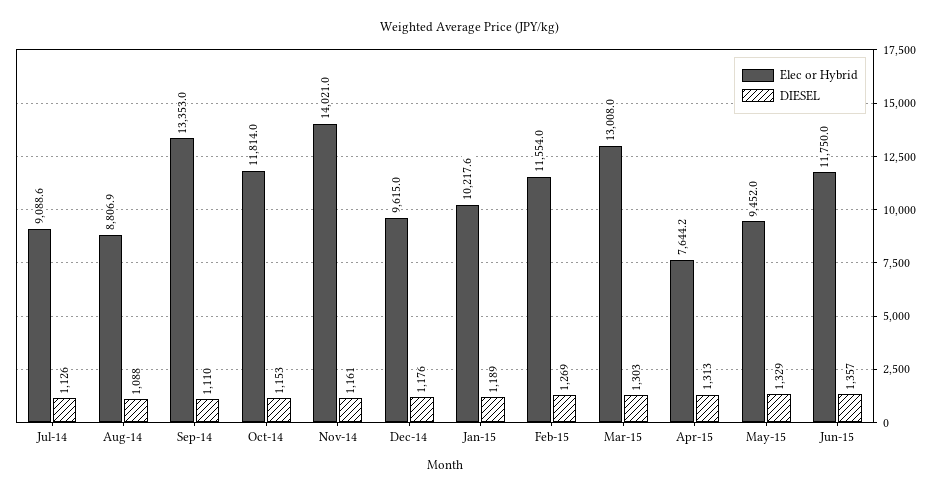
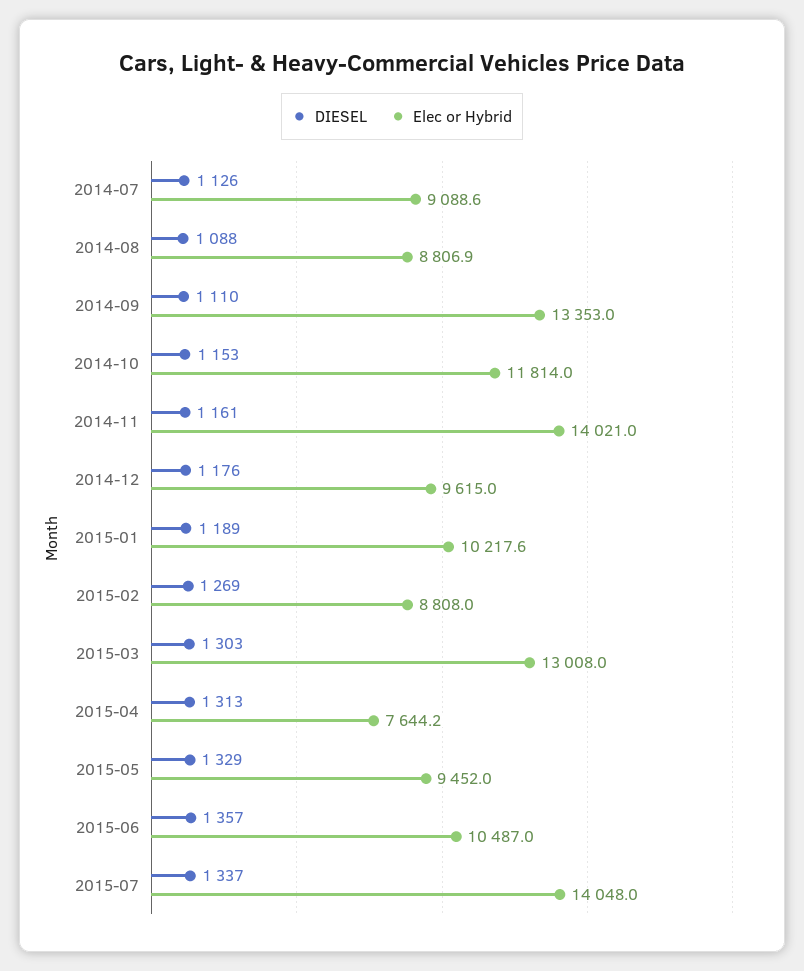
Elec or Hybrid, Feb-15: 11554 -> 8808
Elec or Hybrid, Jun-15: 11750 -> 10487
DIESEL, 2015-07: none -> 1337
Elec or Hybrid, 2015-07: none -> 14048

